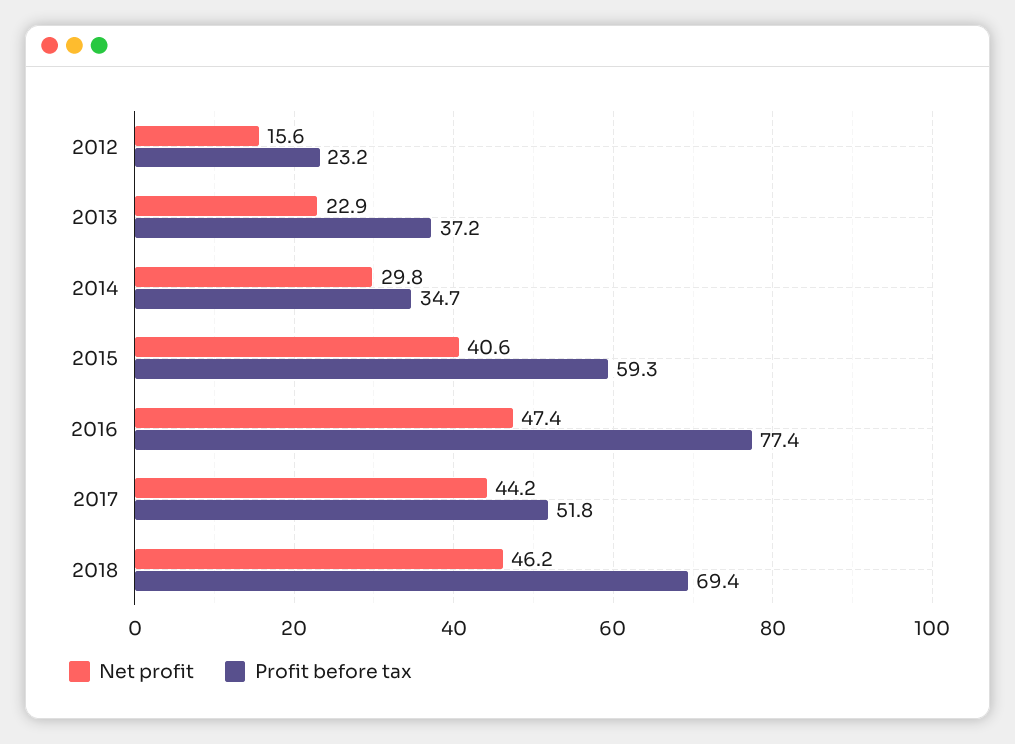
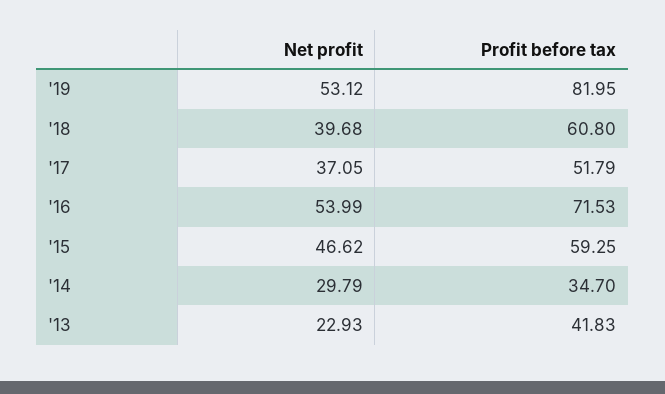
Net profit, 2012: 15.6 -> none
Profit before tax, 2012: 23.2 -> none
Profit before tax, 2013: 37.2 -> 41.83
Net profit, 2015: 40.6 -> 46.62
Net profit, 2016: 47.4 -> 53.99
Profit before tax, 2016: 77.4 -> 71.53
Net profit, 2017: 44.2 -> 37.05
Net profit, 2018: 46.2 -> 39.68
Profit before tax, 2018: 69.4 -> 60.8
Net profit, '19: none -> 53.12
Profit before tax, '19: none -> 81.95

